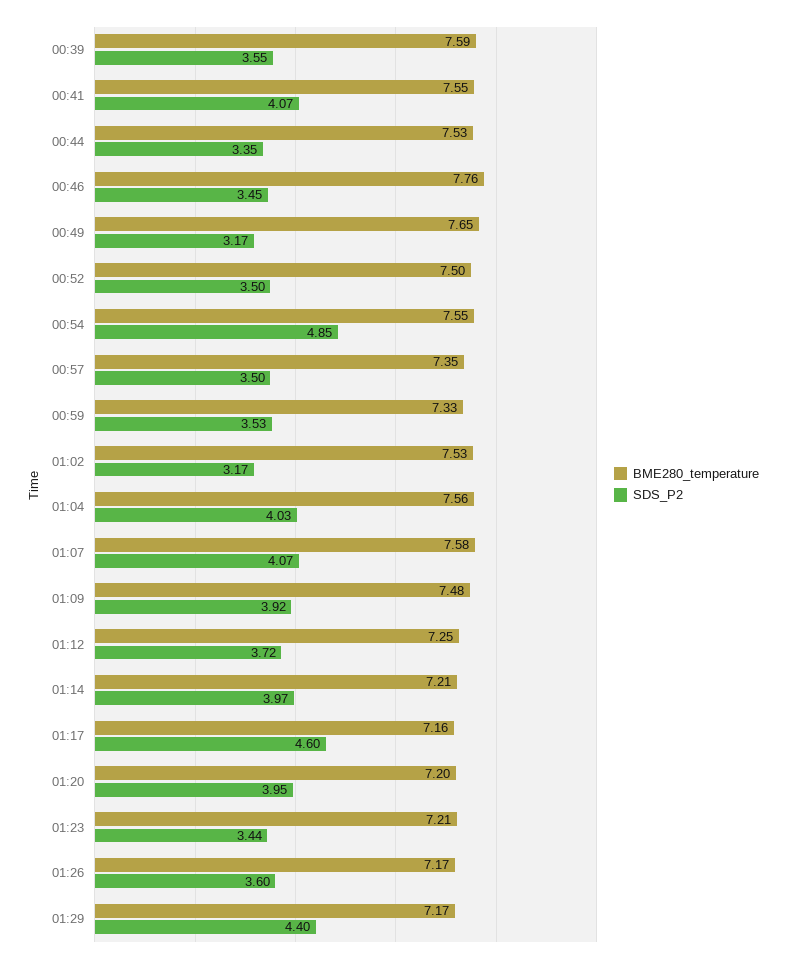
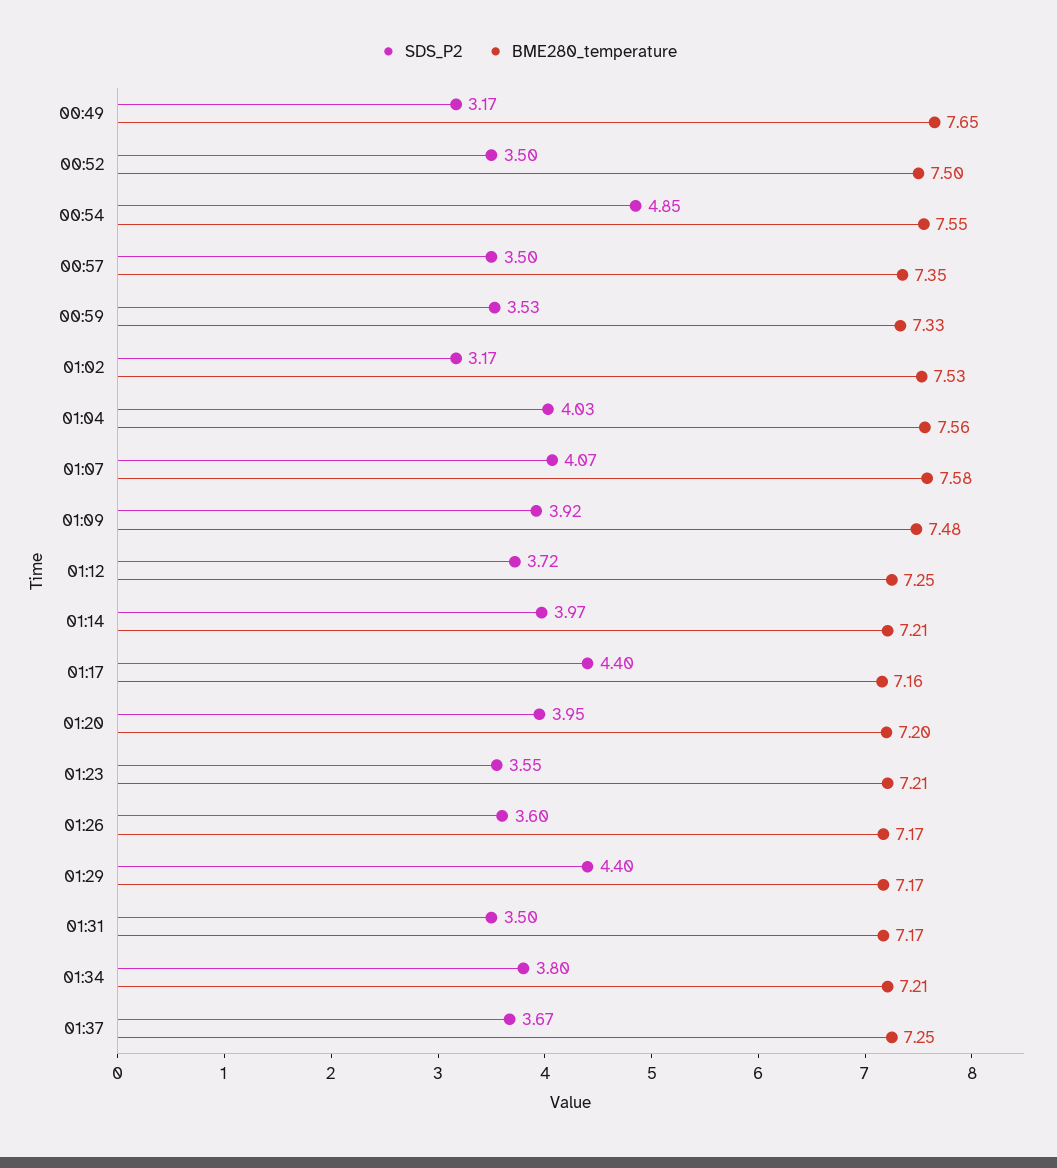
BME280_temperature, 00:39: 7.59 -> none
SDS_P2, 00:39: 3.55 -> none
BME280_temperature, 00:41: 7.55 -> none
SDS_P2, 00:41: 4.07 -> none
BME280_temperature, 00:44: 7.53 -> none
SDS_P2, 00:44: 3.35 -> none
BME280_temperature, 00:46: 7.76 -> none
SDS_P2, 00:46: 3.45 -> none
SDS_P2, 01:17: 4.6 -> 4.4
SDS_P2, 01:23: 3.44 -> 3.55
SDS_P2, 01:31: none -> 3.5
BME280_temperature, 01:31: none -> 7.17
SDS_P2, 01:34: none -> 3.8
BME280_temperature, 01:34: none -> 7.21
SDS_P2, 01:37: none -> 3.67
BME280_temperature, 01:37: none -> 7.25

